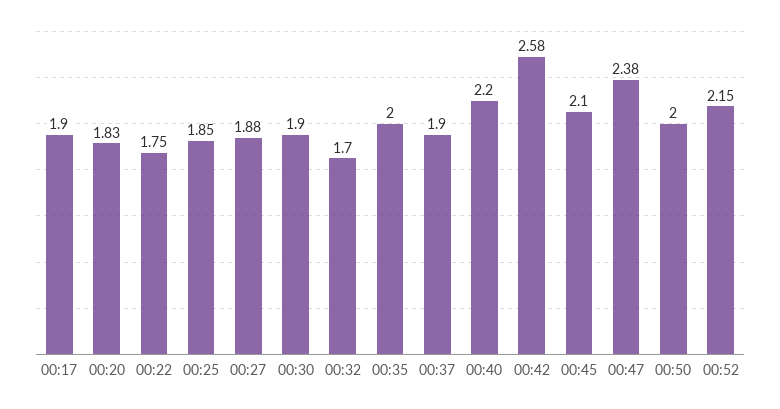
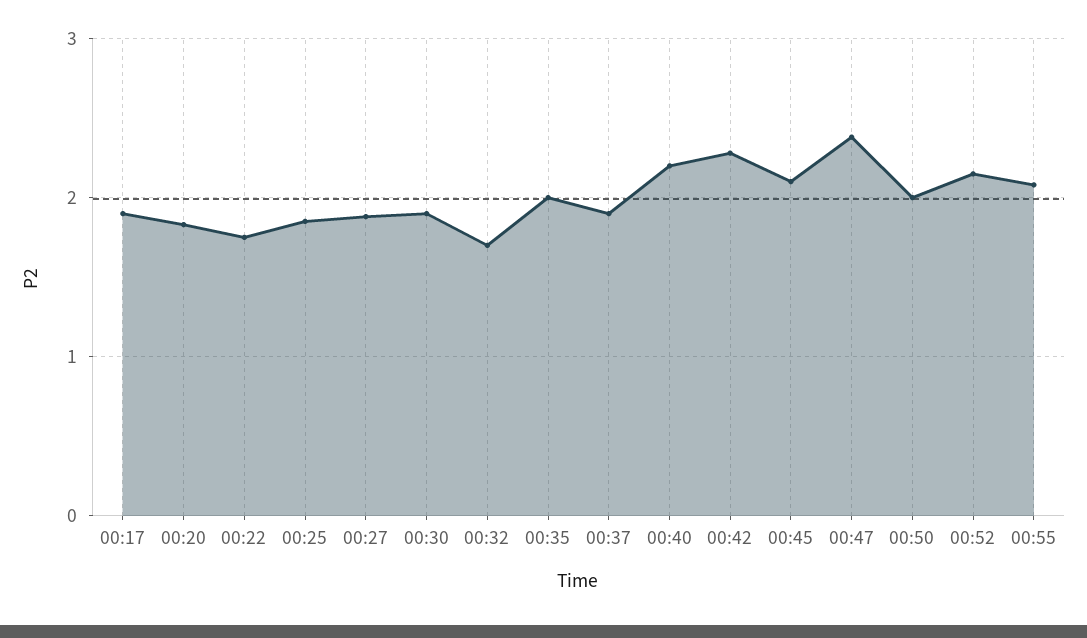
00:42: 2.58 -> 2.3
00:55: none -> 2.1

